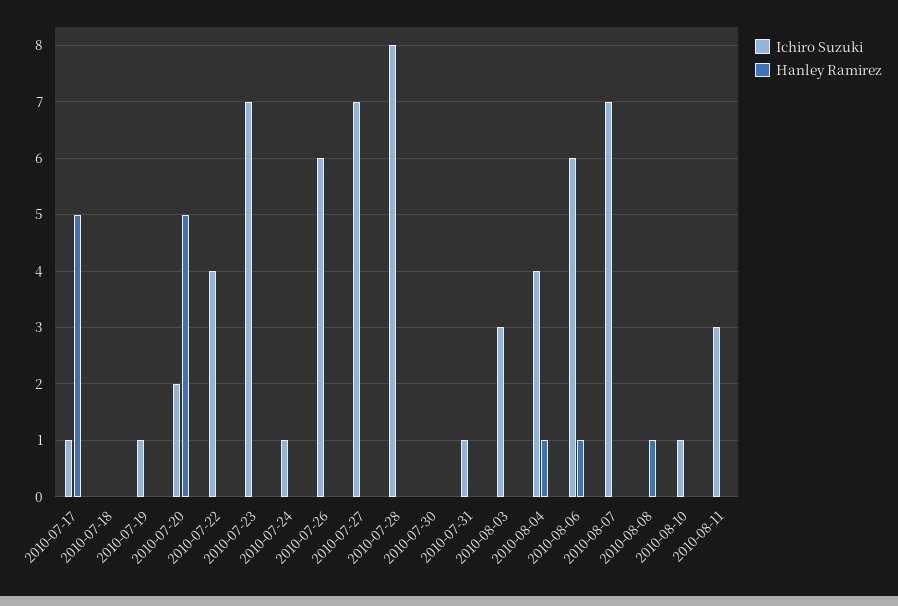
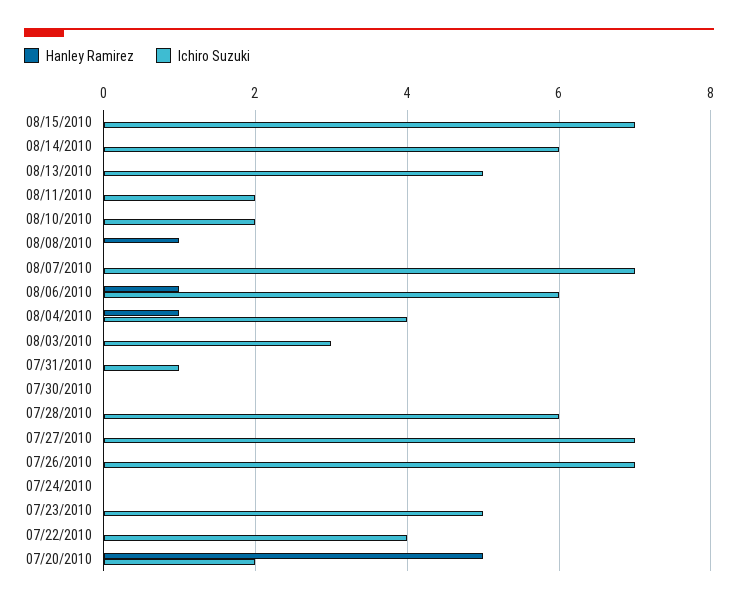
Ichiro Suzuki, 2010-07-17: 1 -> none
Hanley Ramirez, 2010-07-17: 5 -> none
Ichiro Suzuki, 2010-07-18: 0 -> none
Hanley Ramirez, 2010-07-18: 0 -> none
Ichiro Suzuki, 2010-07-19: 1 -> none
Hanley Ramirez, 2010-07-19: 0 -> none
Ichiro Suzuki, 2010-07-23: 7 -> 5
Ichiro Suzuki, 2010-07-24: 1 -> 0
Ichiro Suzuki, 2010-07-26: 6 -> 7
Ichiro Suzuki, 2010-07-28: 8 -> 6
Ichiro Suzuki, 2010-08-10: 1 -> 2
Ichiro Suzuki, 2010-08-11: 3 -> 2
Hanley Ramirez, 08/15/2010: none -> 0
Ichiro Suzuki, 08/15/2010: none -> 7
Hanley Ramirez, 08/14/2010: none -> 0
Ichiro Suzuki, 08/14/2010: none -> 6
Hanley Ramirez, 08/13/2010: none -> 0
Ichiro Suzuki, 08/13/2010: none -> 5

